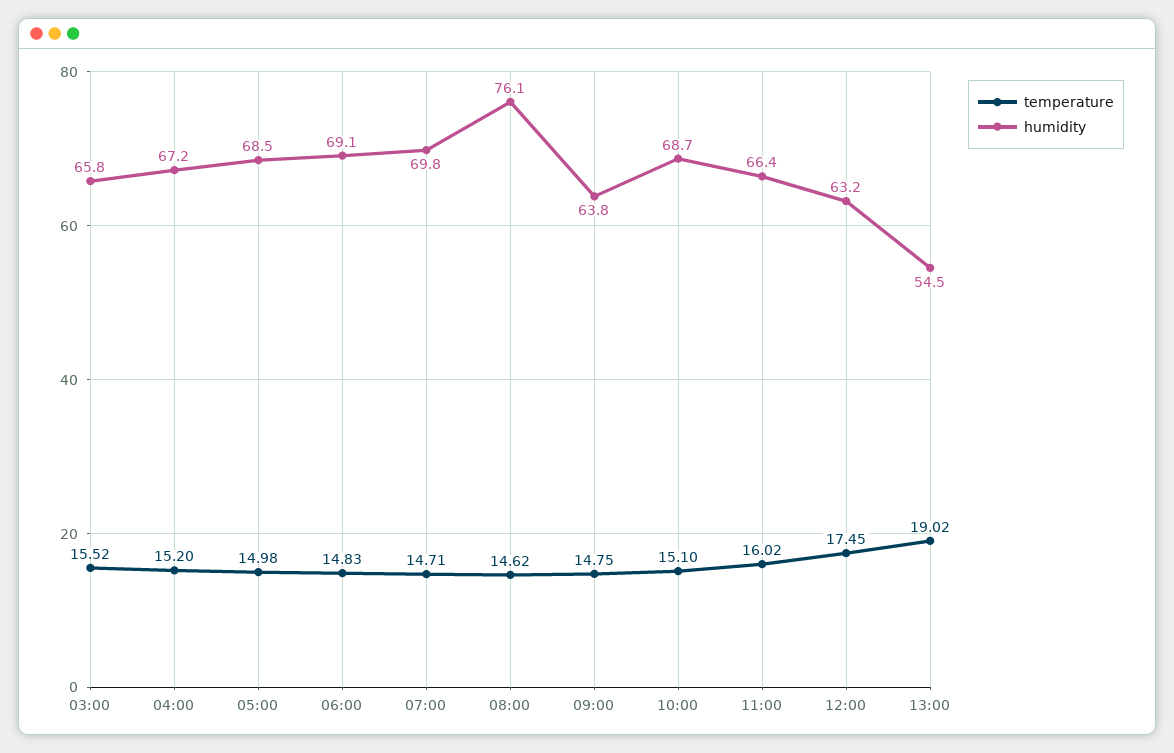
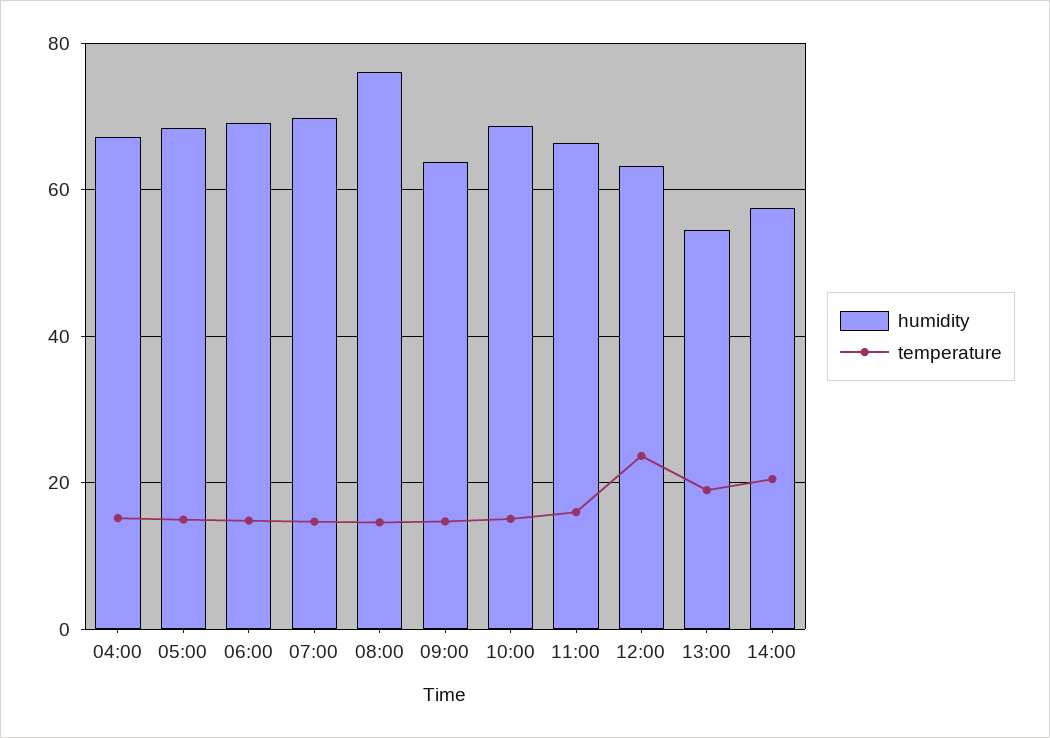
temperature, 03:00: 15.52 -> none
humidity, 03:00: 65.8 -> none
temperature, 12:00: 17.45 -> 24
humidity, 14:00: none -> 58
temperature, 14:00: none -> 20

